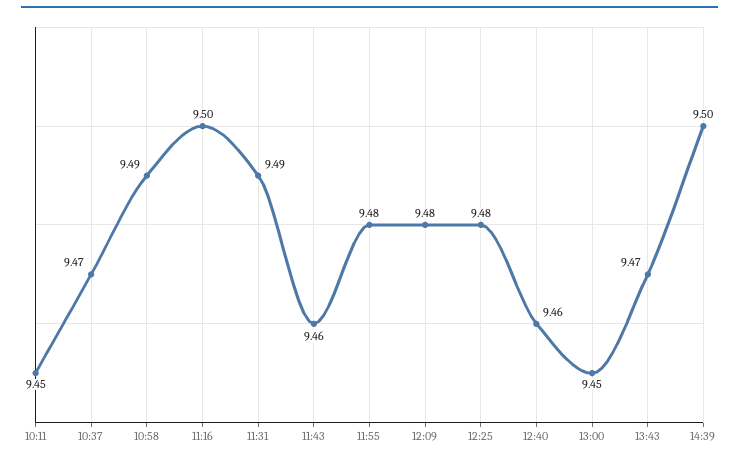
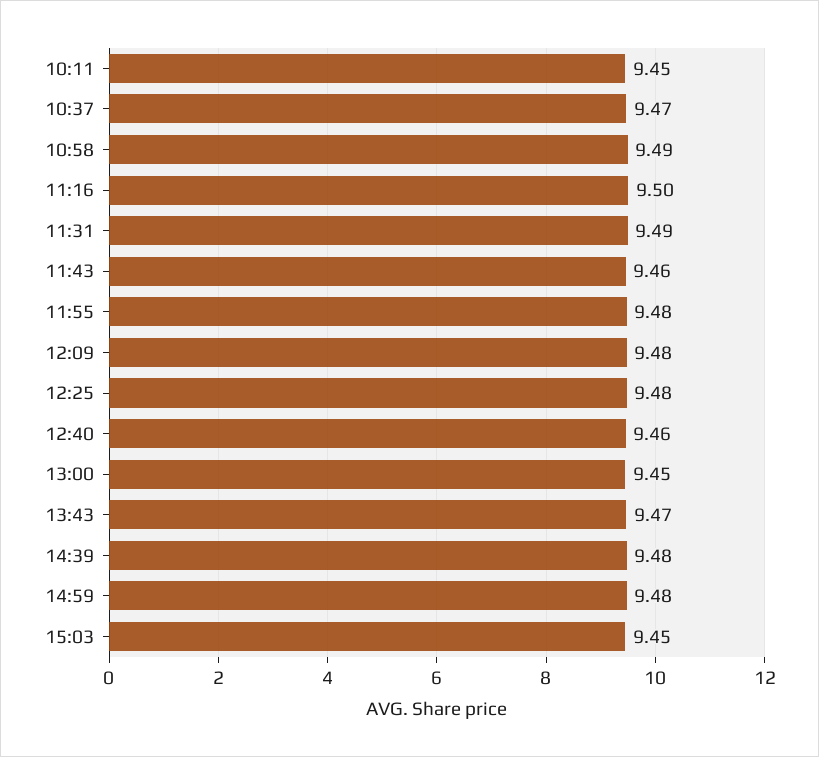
14:39: 9.5 -> 9.48
14:59: none -> 9.48
15:03: none -> 9.45

